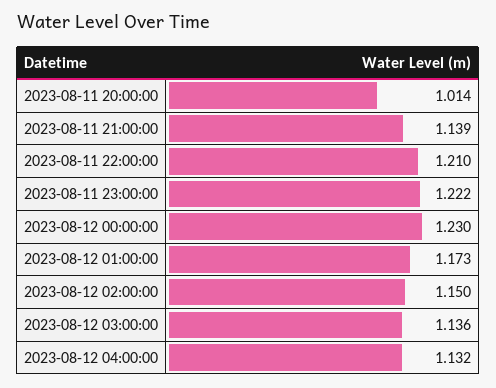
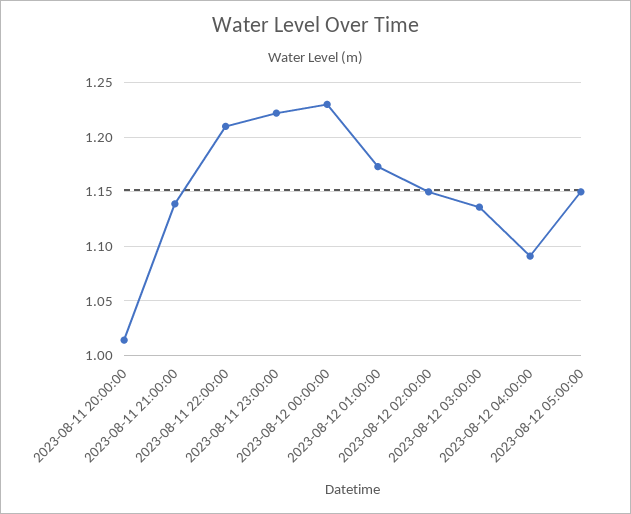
2023-08-12 04:00:00: 1.132 -> 1.09
2023-08-12 05:00:00: none -> 1.15

